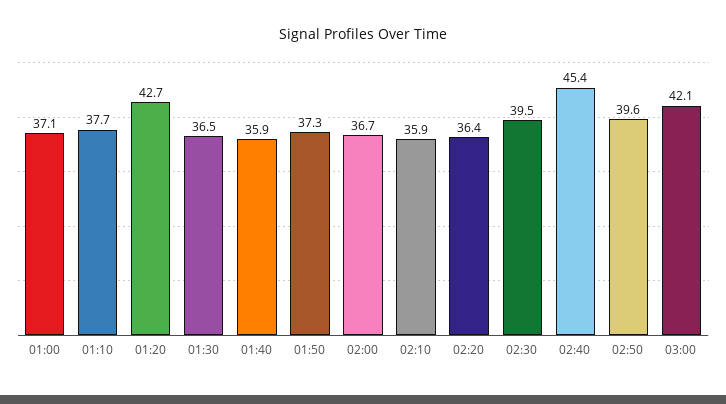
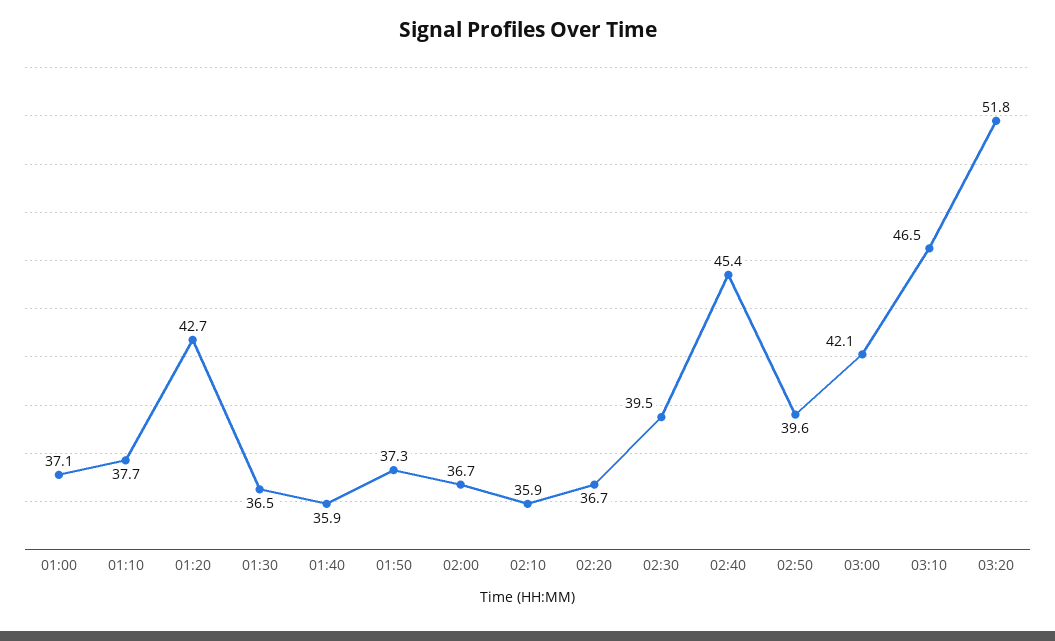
02:20: 36.4 -> 36.7
03:10: none -> 46.5
03:20: none -> 51.8

